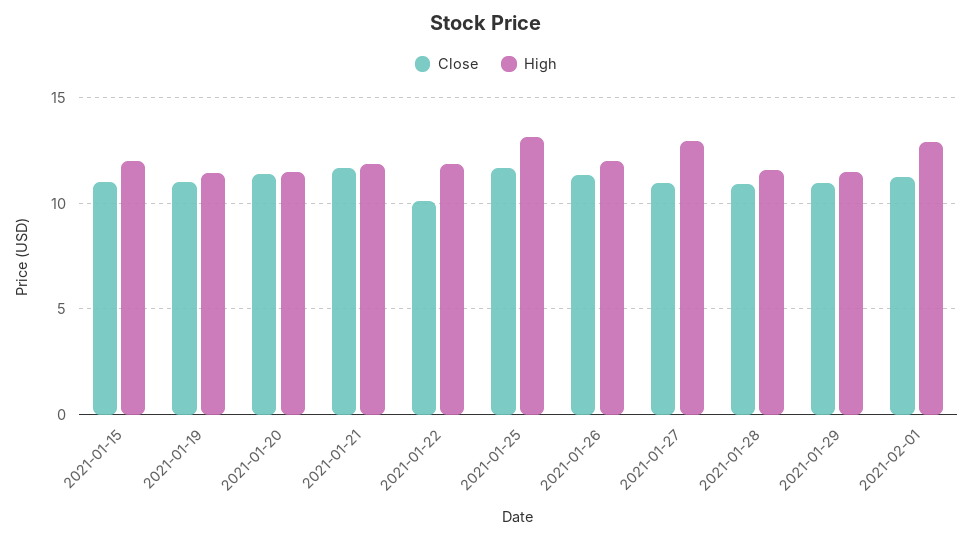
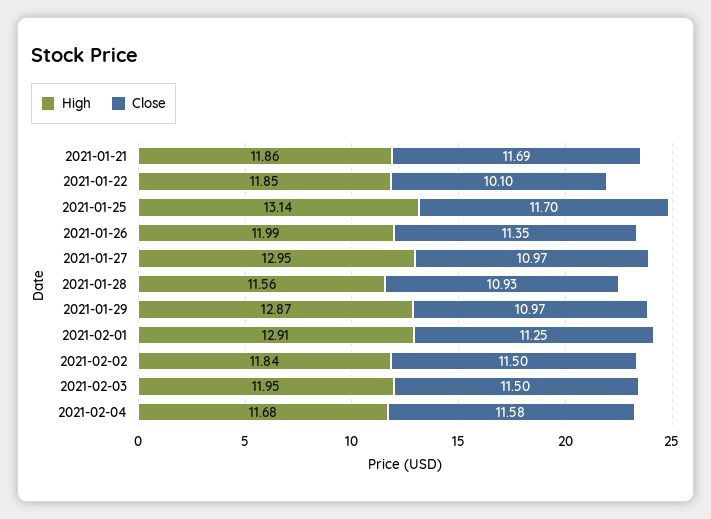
Close, 2021-01-15: 11 -> none
High, 2021-01-15: 12 -> none
Close, 2021-01-19: 11 -> none
High, 2021-01-19: 11.5 -> none
Close, 2021-01-20: 11.5 -> none
High, 2021-01-20: 11.5 -> none
High, 2021-01-29: 11.5 -> 12.87
High, 2021-02-02: none -> 11.84
Close, 2021-02-02: none -> 11.5
High, 2021-02-03: none -> 11.95
Close, 2021-02-03: none -> 11.5
High, 2021-02-04: none -> 11.68
Close, 2021-02-04: none -> 11.58

